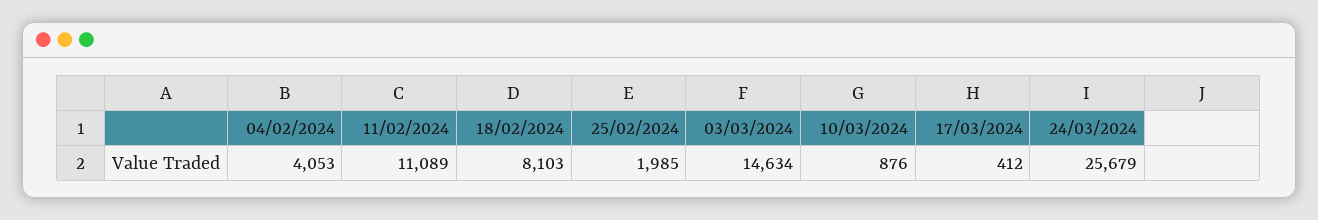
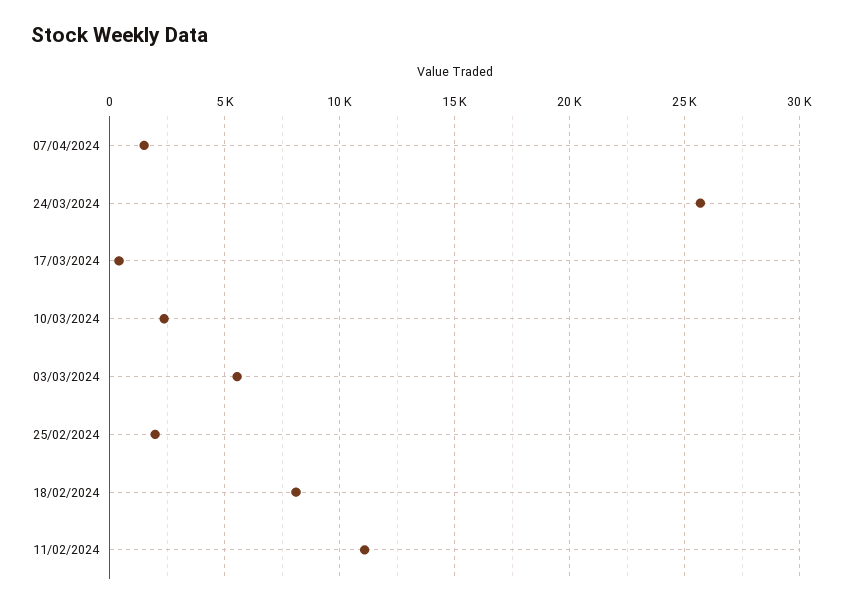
04/02/2024: 4053 -> none
03/03/2024: 14634 -> 5500
10/03/2024: 876 -> 2500
07/04/2024: none -> 1500

